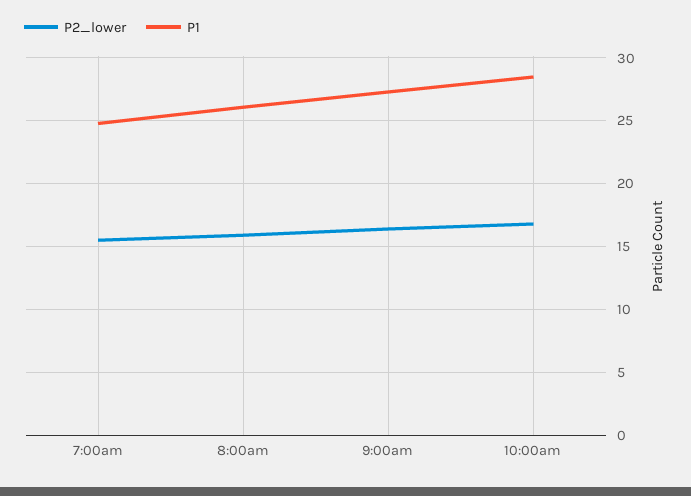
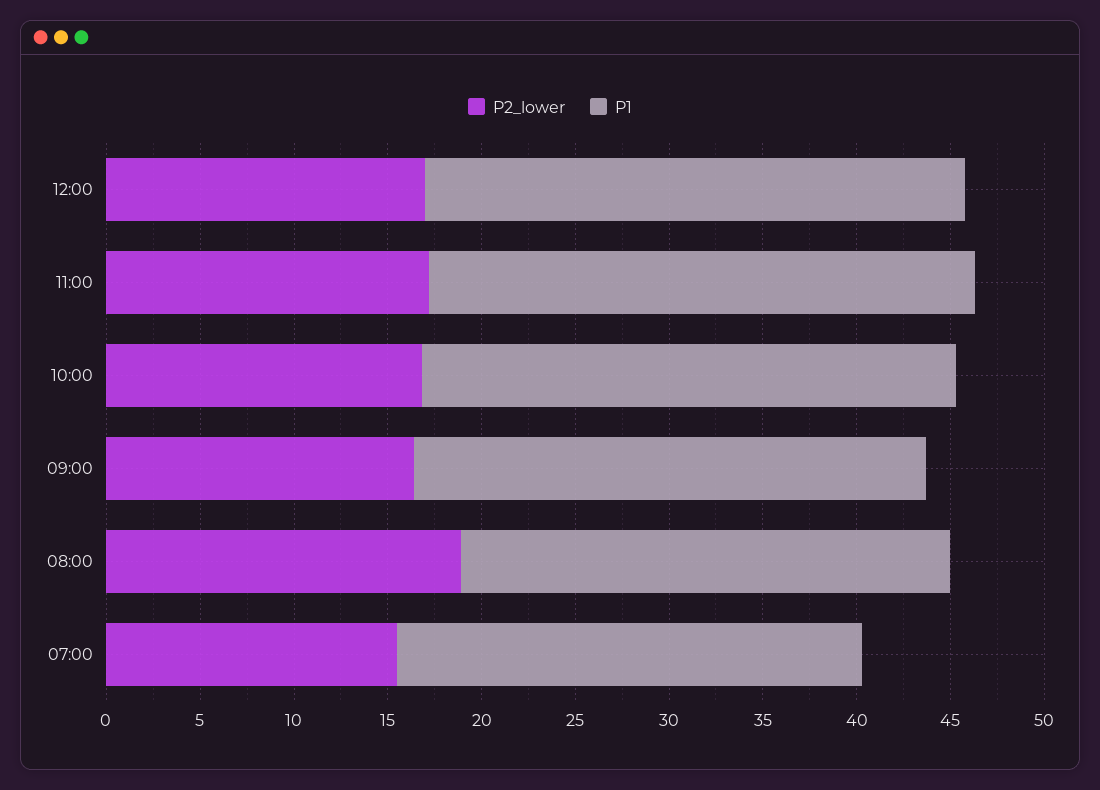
P2_lower, 8:00am: 16 -> 19
P2_lower, 12:00: none -> 17
P1, 12:00: none -> 29
P2_lower, 11:00: none -> 17
P1, 11:00: none -> 29

